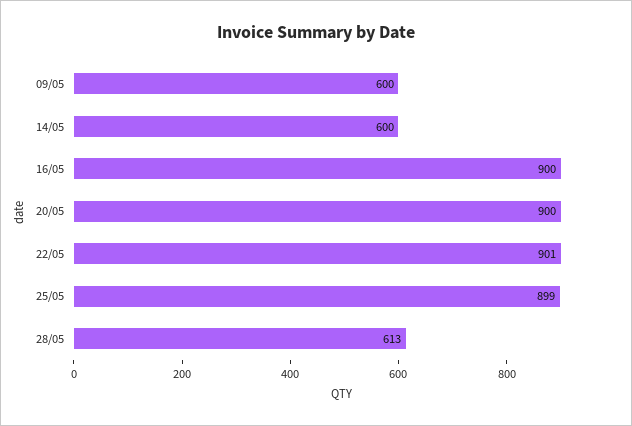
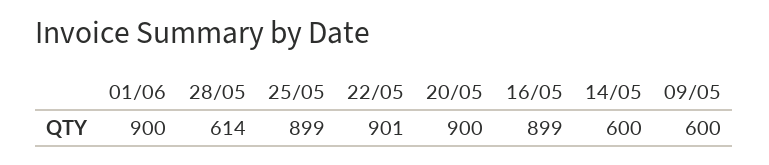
16/05: 900 -> 899
28/05: 613 -> 614
01/06: none -> 900

